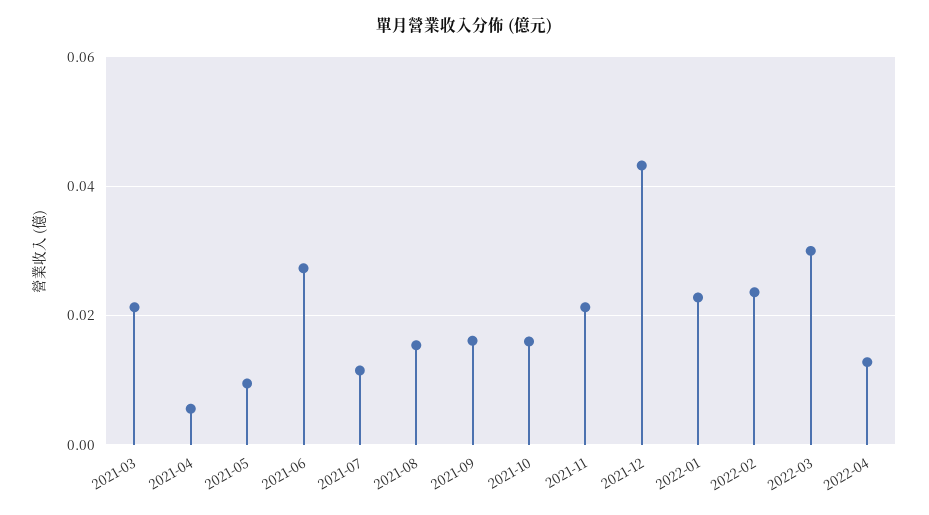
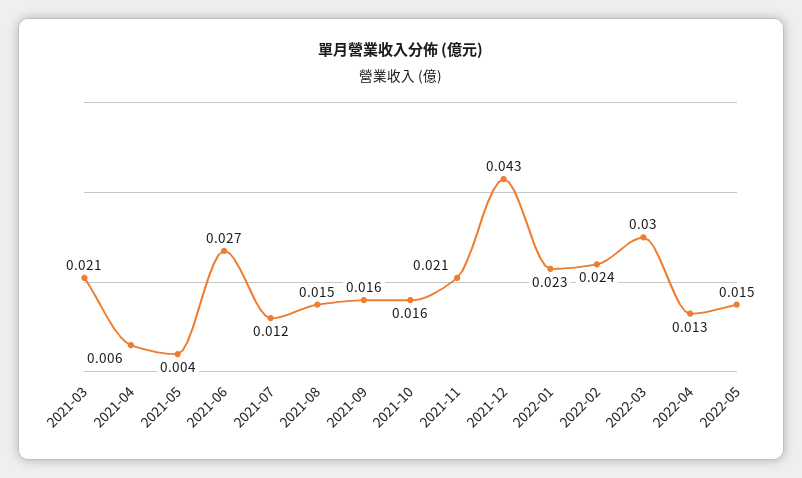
2021-05: 0.01 -> 0.004
2022-05: none -> 0.015

